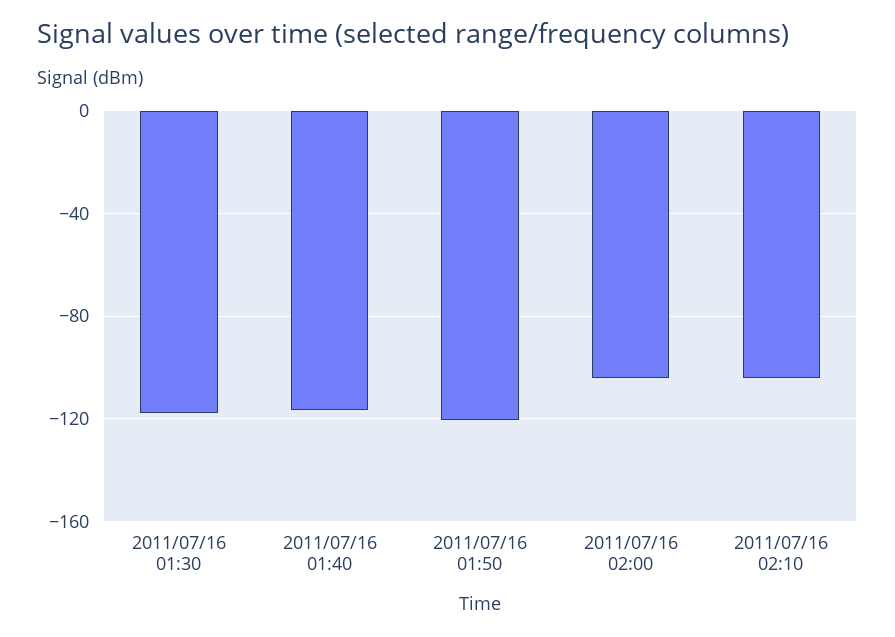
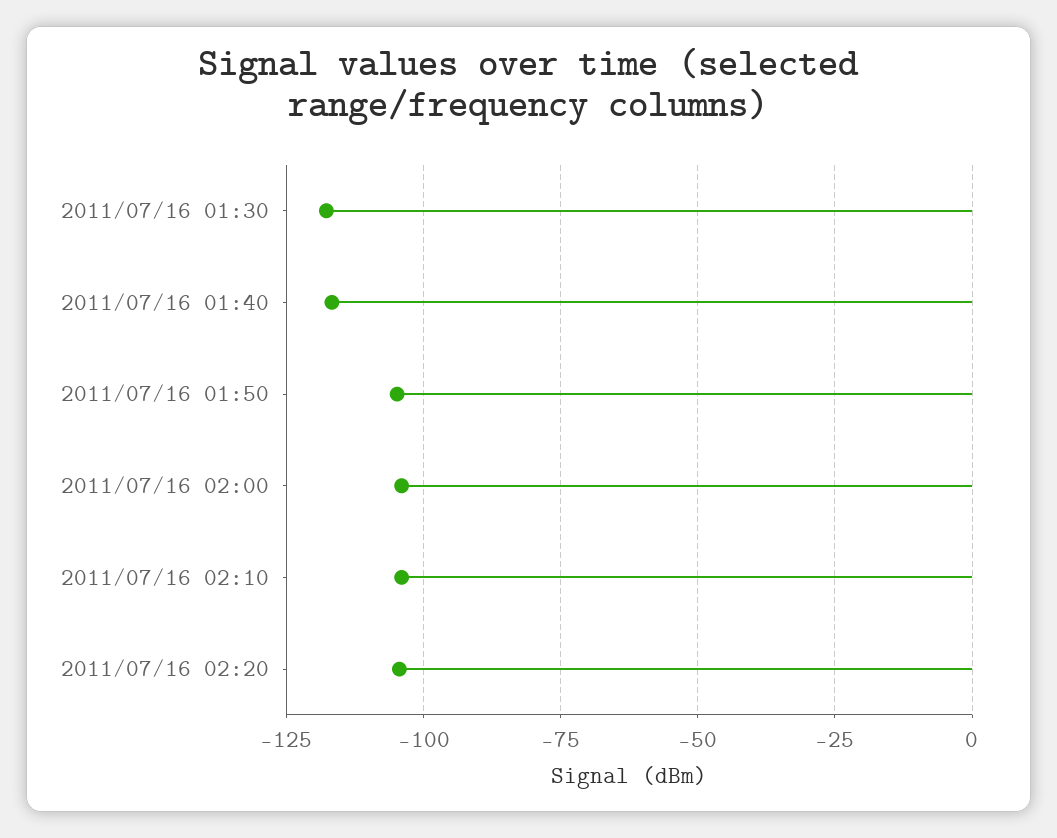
2011/07/16 01:50: -120 -> -105
2011/07/16 02:20: none -> -105

